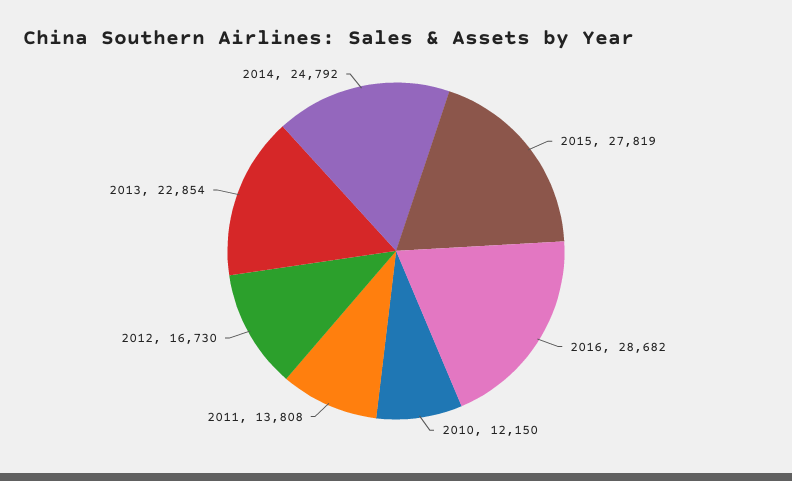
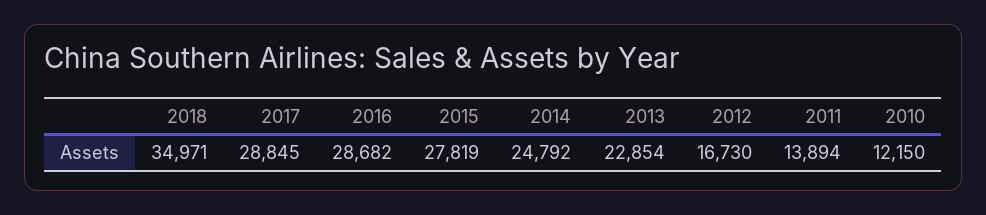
2011: 13808 -> 13894
2018: none -> 34971
2017: none -> 28845

